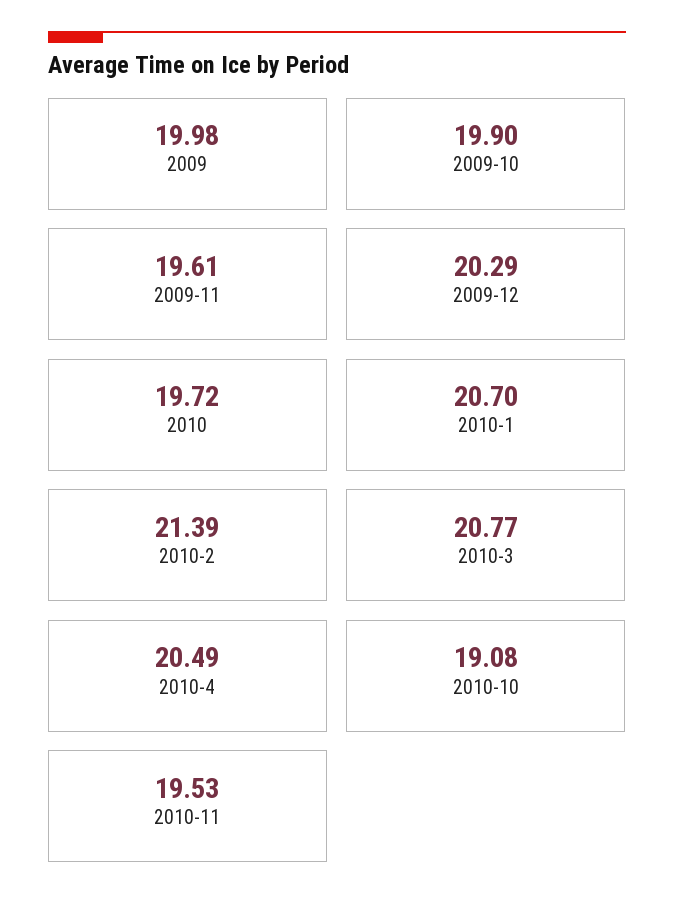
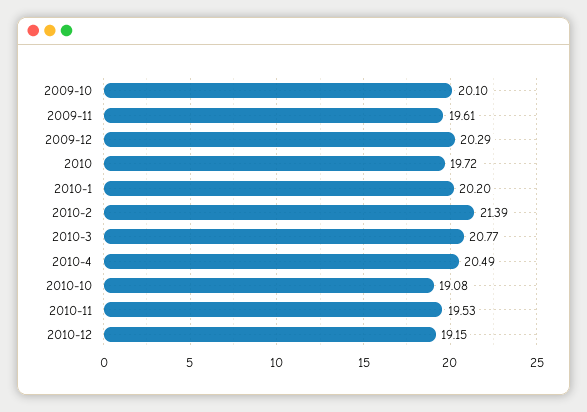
2009: 19.98 -> none
2009-10: 19.9 -> 20.1
2010-1: 20.7 -> 20.2
2010-12: none -> 19.15

